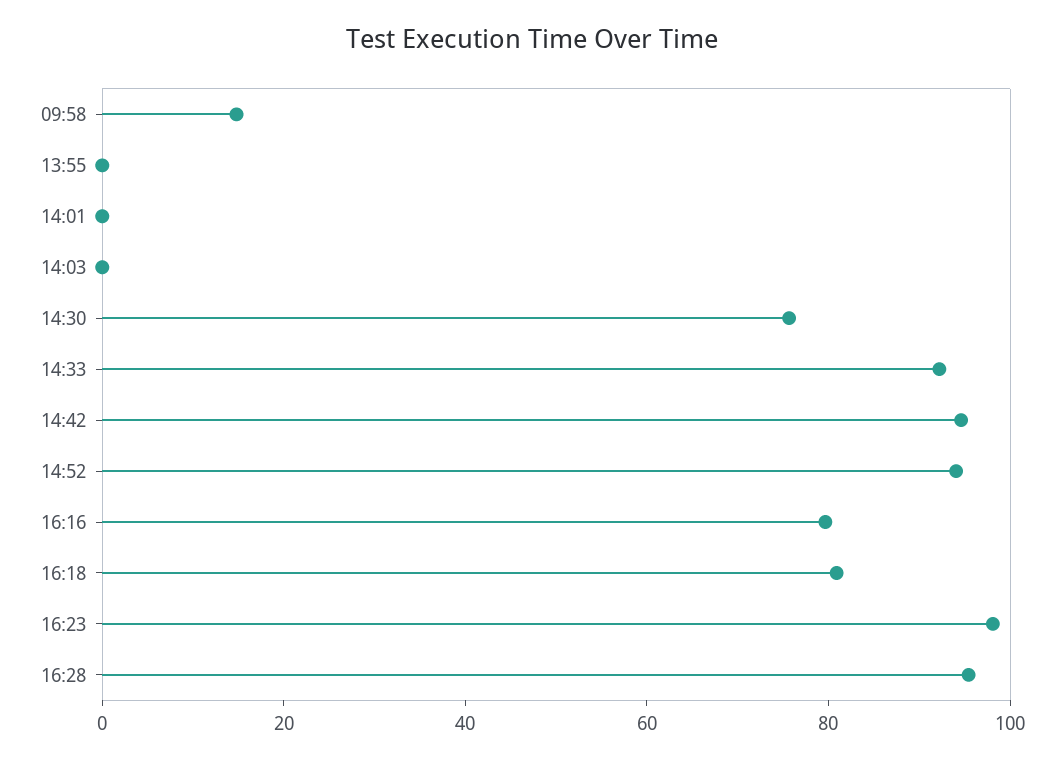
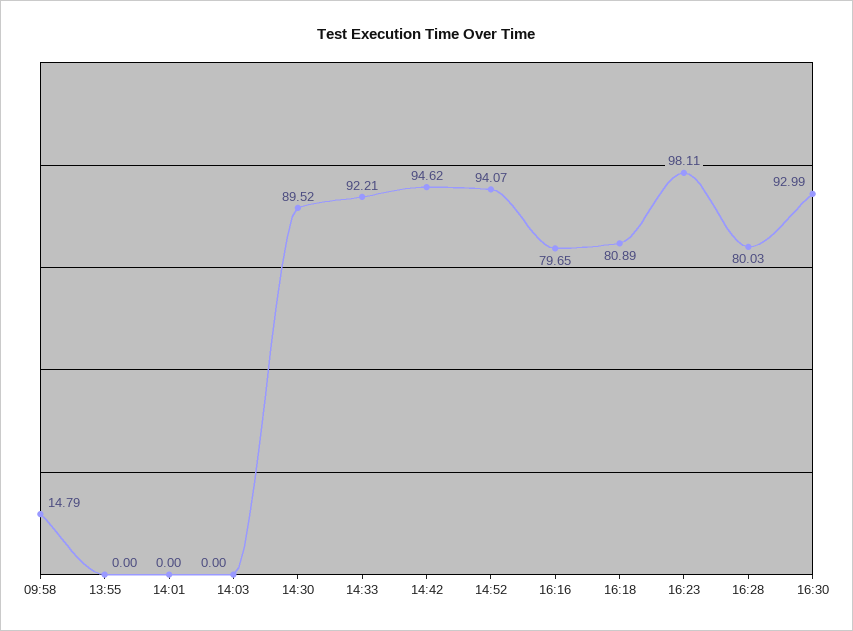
14:30: 75 -> 89.52
16:28: 95 -> 80.03
16:30: none -> 92.99

